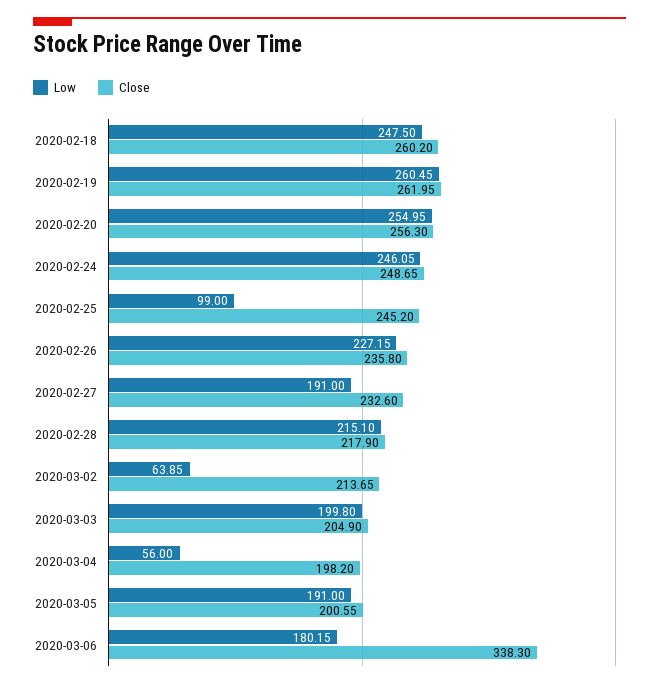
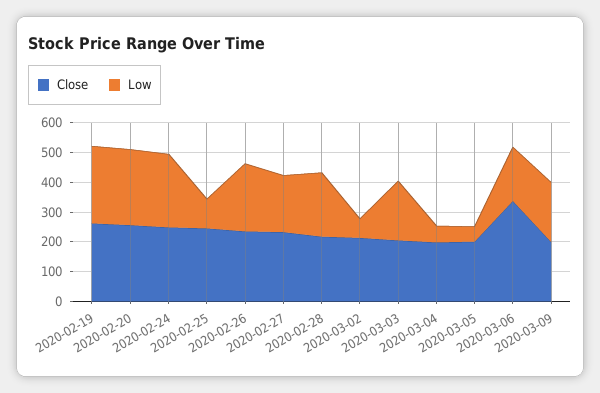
Low, 2020-02-18: 247.5 -> none
Close, 2020-02-18: 260.2 -> none
Low, 2020-03-05: 191 -> 50
Close, 2020-03-09: none -> 200
Low, 2020-03-09: none -> 200

